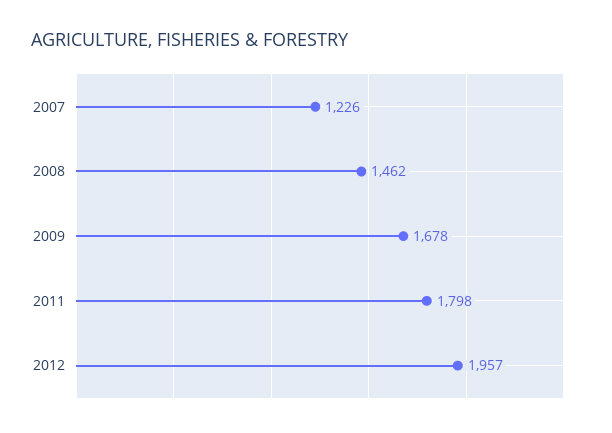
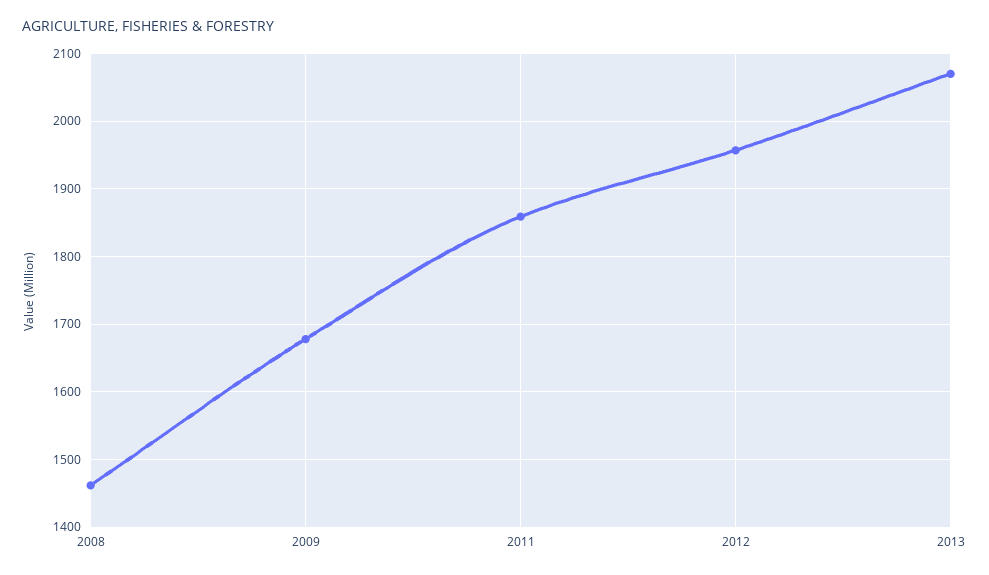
2007: 1226 -> none
2011: 1798 -> 1860
2013: none -> 2070

